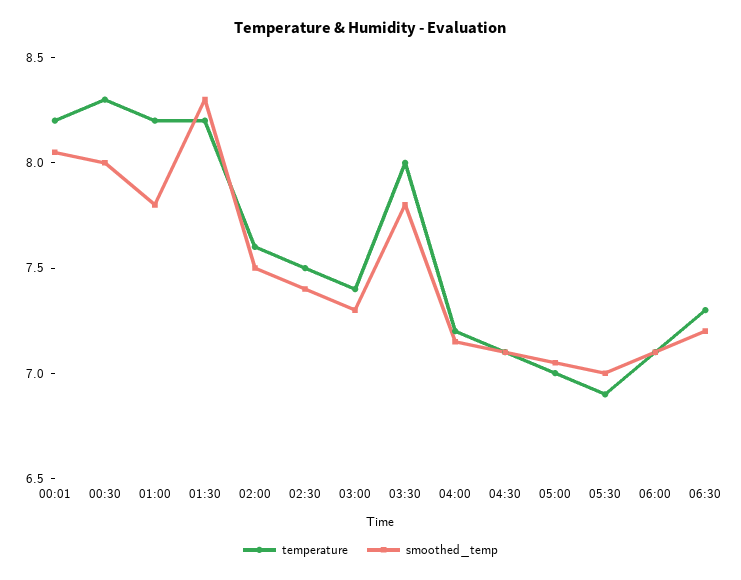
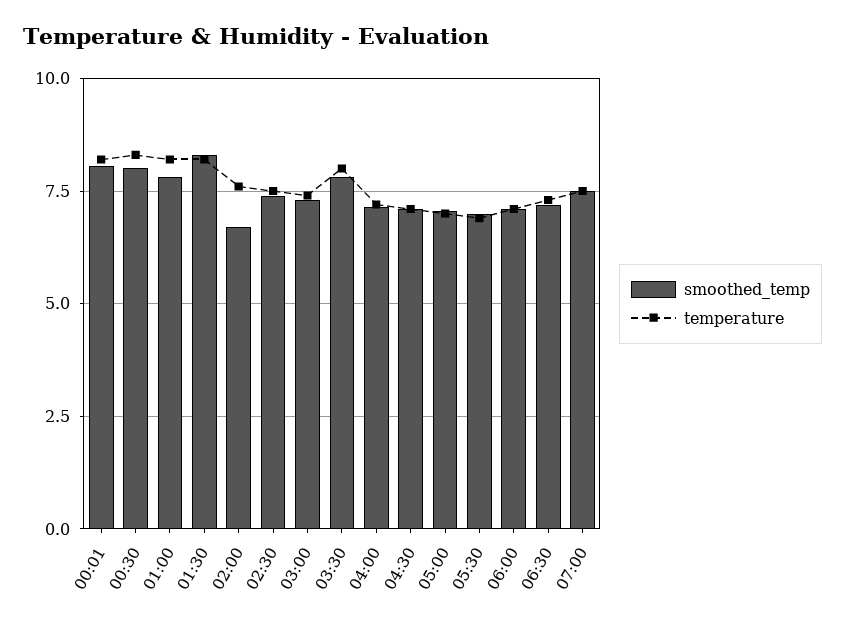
smoothed_temp, 02:00: 7.5 -> 6.75
smoothed_temp, 07:00: none -> 7.5
temperature, 07:00: none -> 7.5

